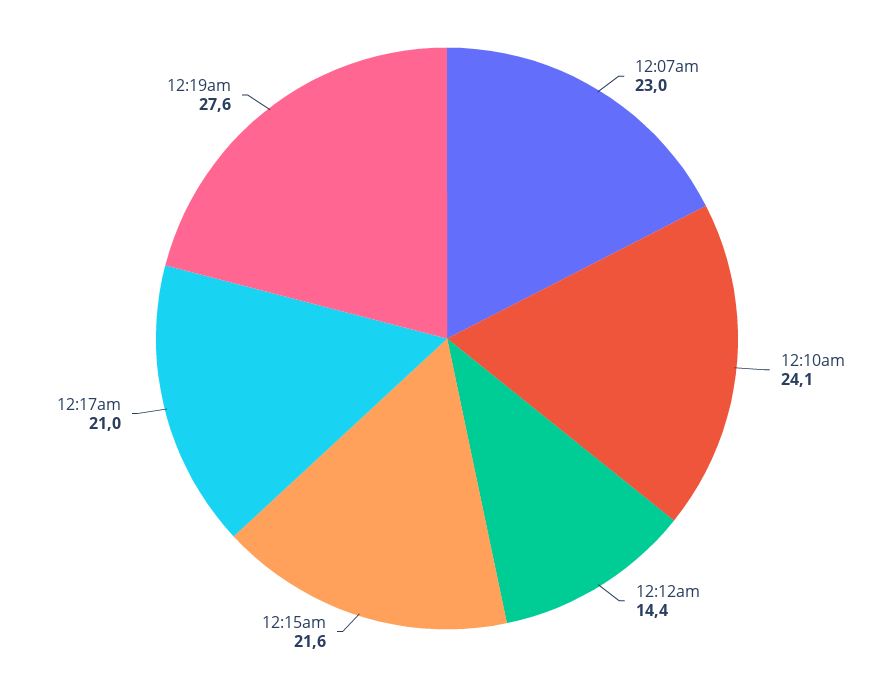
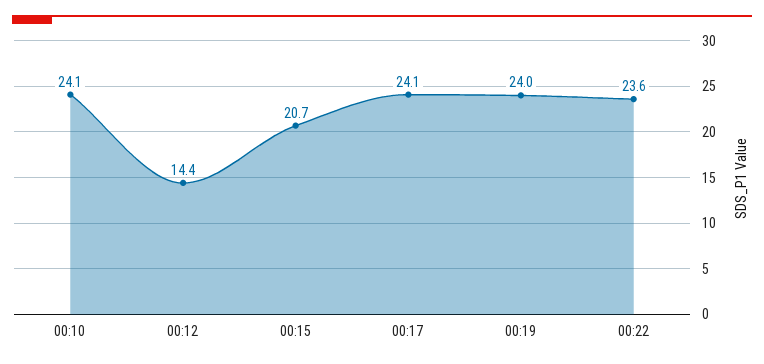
12:07am: 23 -> none
12:15am: 21.6 -> 20.7
12:17am: 21 -> 24.1
12:19am: 27.6 -> 24
00:22: none -> 23.6

